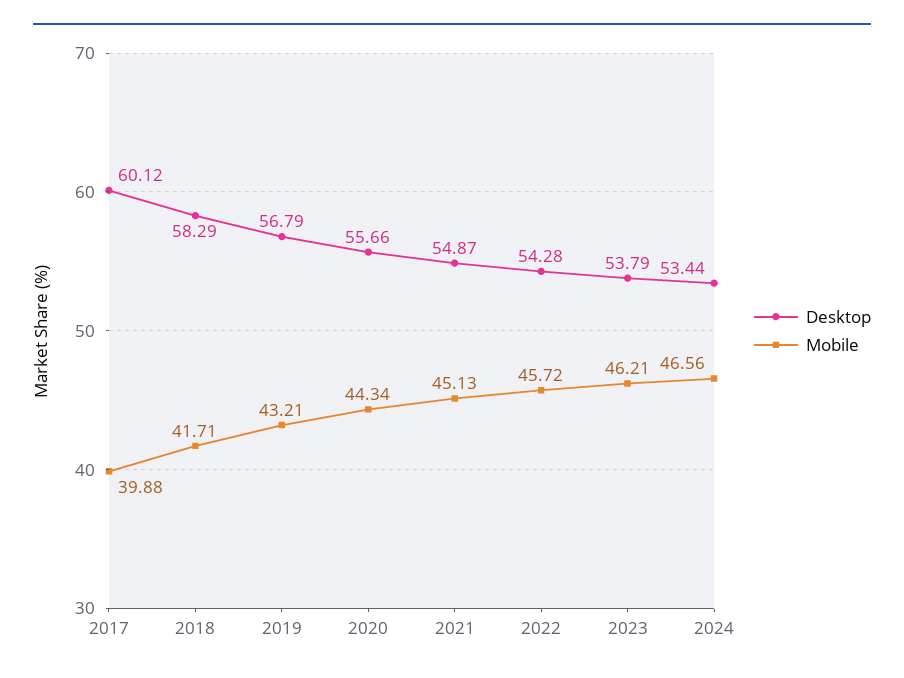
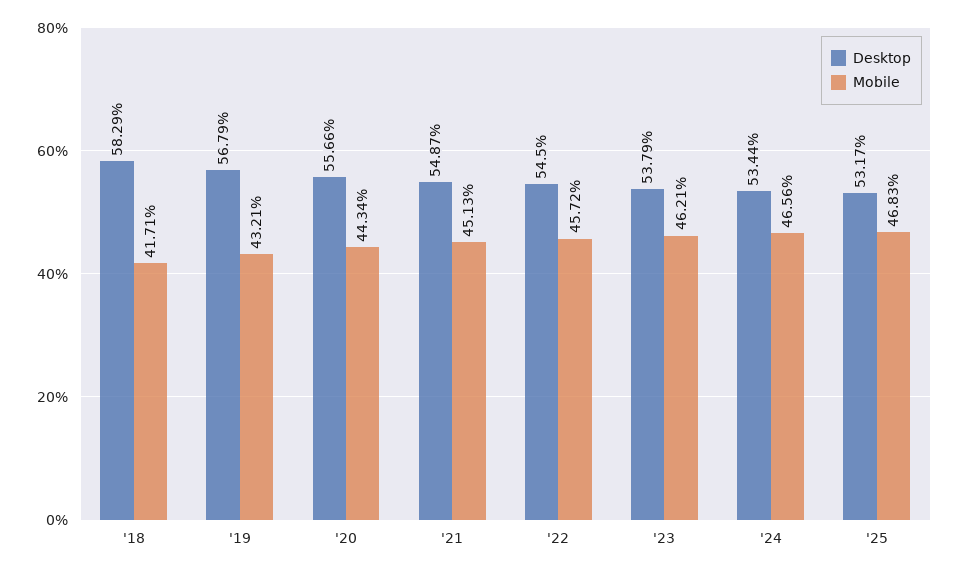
Desktop, 2017: 60.12 -> none
Mobile, 2017: 39.88 -> none
Desktop, 2022: 54.28 -> 54.5
Desktop, '25: none -> 53.17
Mobile, '25: none -> 46.83

